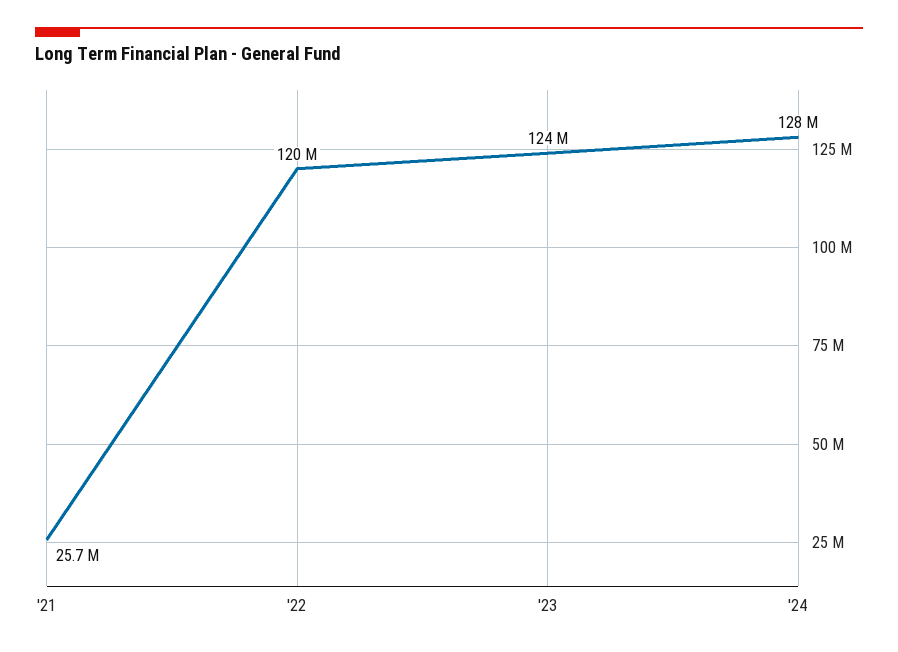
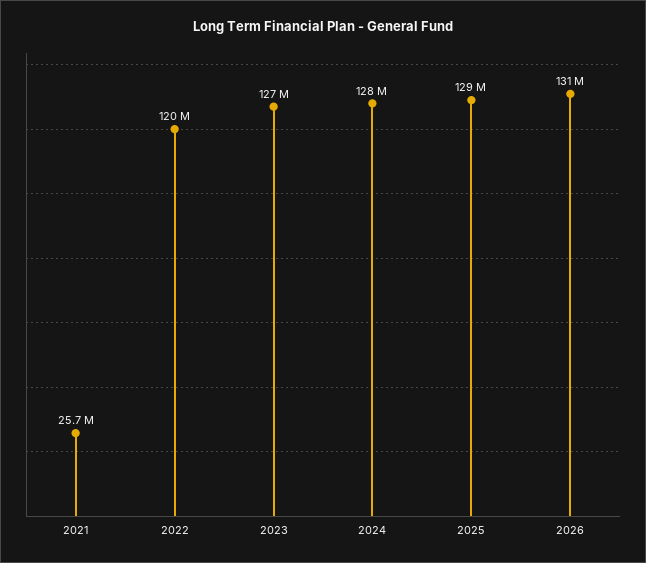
'23: 124000000 -> 127000000
2025: none -> 129000000
2026: none -> 131000000

